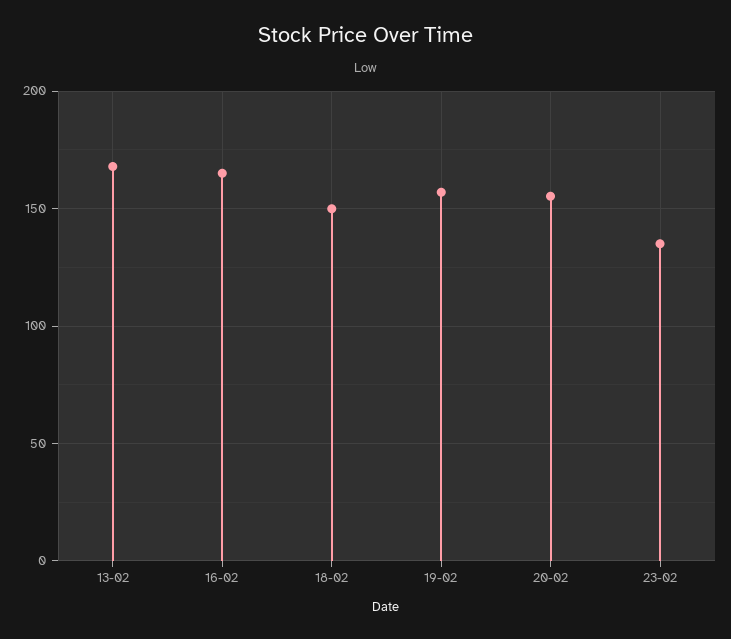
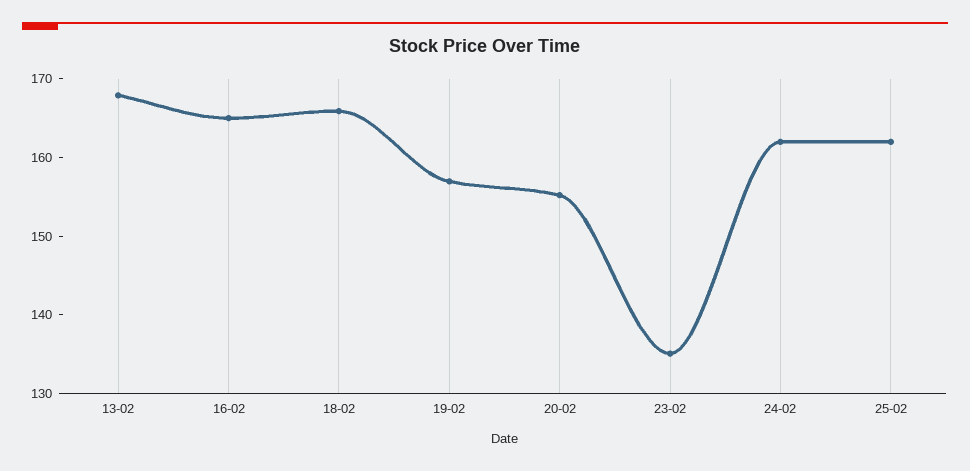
18-02: 150 -> 166
24-02: none -> 162
25-02: none -> 162

